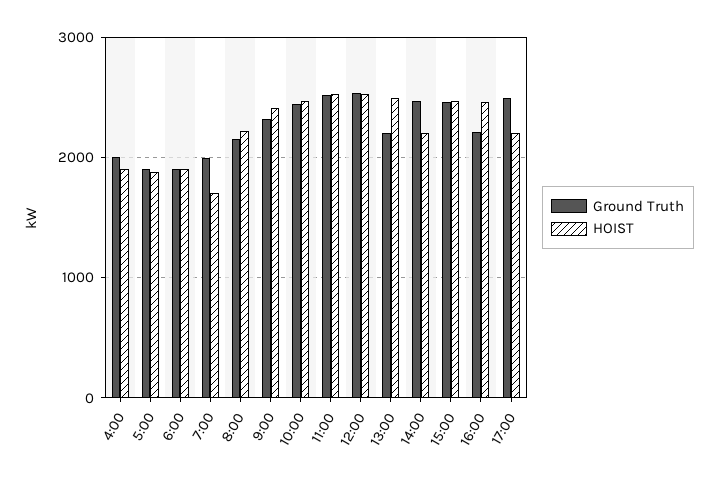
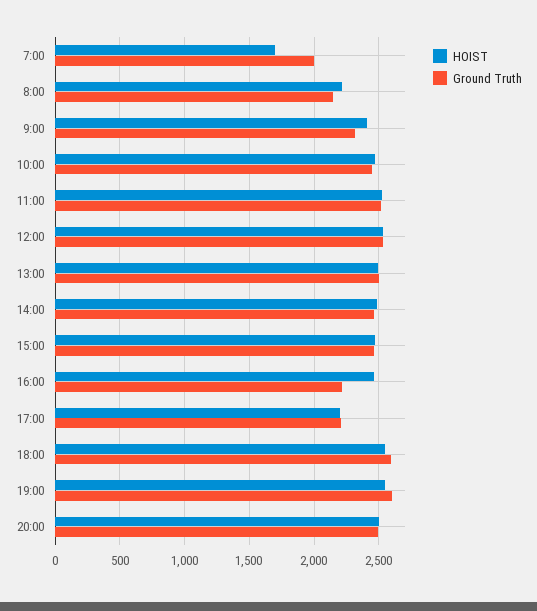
Ground Truth, 4:00: 2000 -> none
HOIST, 4:00: 1900 -> none
Ground Truth, 5:00: 1900 -> none
HOIST, 5:00: 1900 -> none
Ground Truth, 6:00: 1900 -> none
HOIST, 6:00: 1900 -> none
Ground Truth, 13:00: 2200 -> 2500
HOIST, 14:00: 2200 -> 2500
Ground Truth, 17:00: 2500 -> 2200
HOIST, 18:00: none -> 2550
Ground Truth, 18:00: none -> 2600
HOIST, 19:00: none -> 2550
Ground Truth, 19:00: none -> 2600
HOIST, 20:00: none -> 2500
Ground Truth, 20:00: none -> 2500

